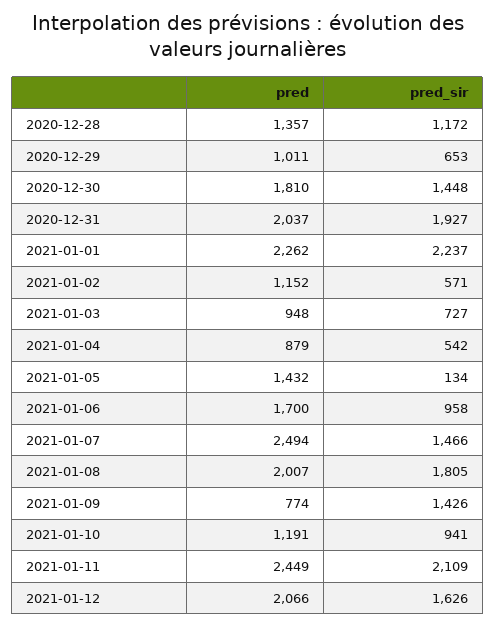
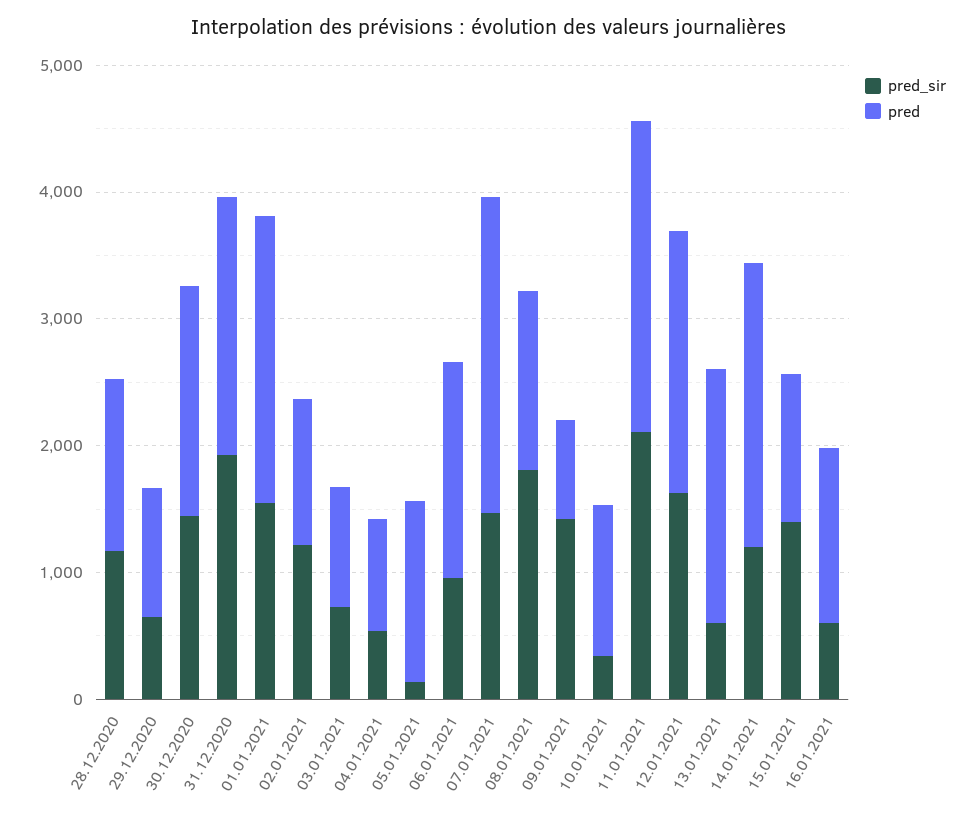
pred_sir, 2021-01-01: 2237 -> 1600
pred_sir, 2021-01-02: 571 -> 1200
pred, 2021-01-08: 2007 -> 1400
pred_sir, 2021-01-10: 941 -> 400
pred_sir, 13.01.2021: none -> 600
pred, 13.01.2021: none -> 2000
pred_sir, 14.01.2021: none -> 1200
pred, 14.01.2021: none -> 2200
pred_sir, 15.01.2021: none -> 1400
pred, 15.01.2021: none -> 1200
pred_sir, 16.01.2021: none -> 600
pred, 16.01.2021: none -> 1400

